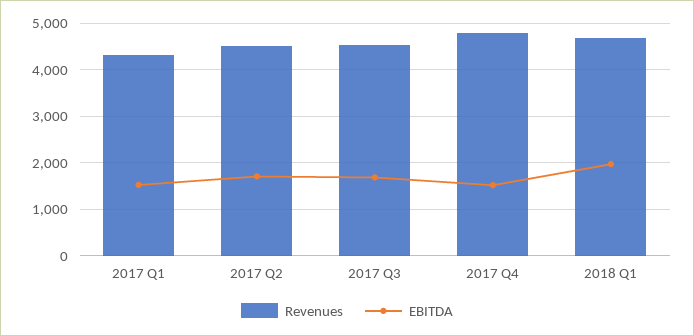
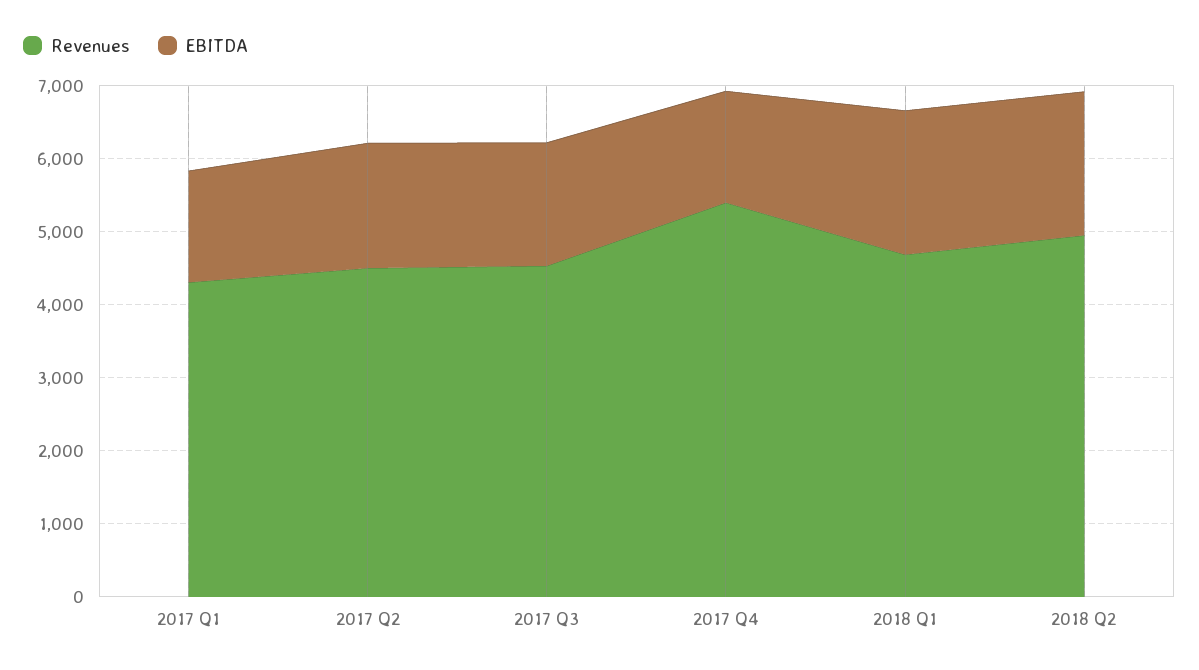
Revenues, 2017 Q4: 4800 -> 5400
Revenues, 2018 Q2: none -> 5000
EBITDA, 2018 Q2: none -> 2000

